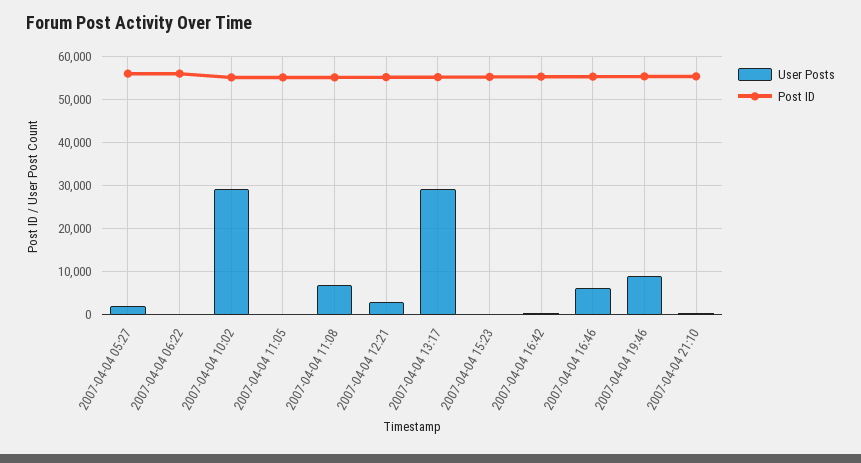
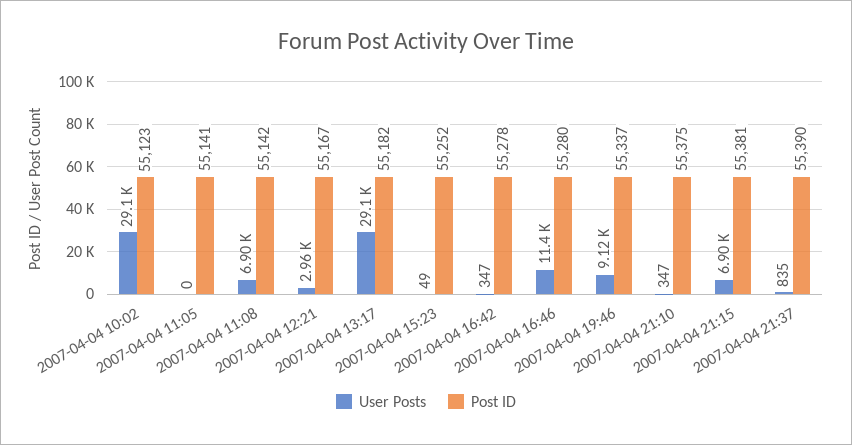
User Posts, 2007-04-04 05:27: 2000 -> none
Post ID, 2007-04-04 05:27: 56000 -> none
User Posts, 2007-04-04 06:22: 0 -> none
Post ID, 2007-04-04 06:22: 56000 -> none
User Posts, 2007-04-04 16:46: 6000 -> 11400
User Posts, 2007-04-04 21:15: none -> 6900
Post ID, 2007-04-04 21:15: none -> 55381
User Posts, 2007-04-04 21:37: none -> 835
Post ID, 2007-04-04 21:37: none -> 55390

